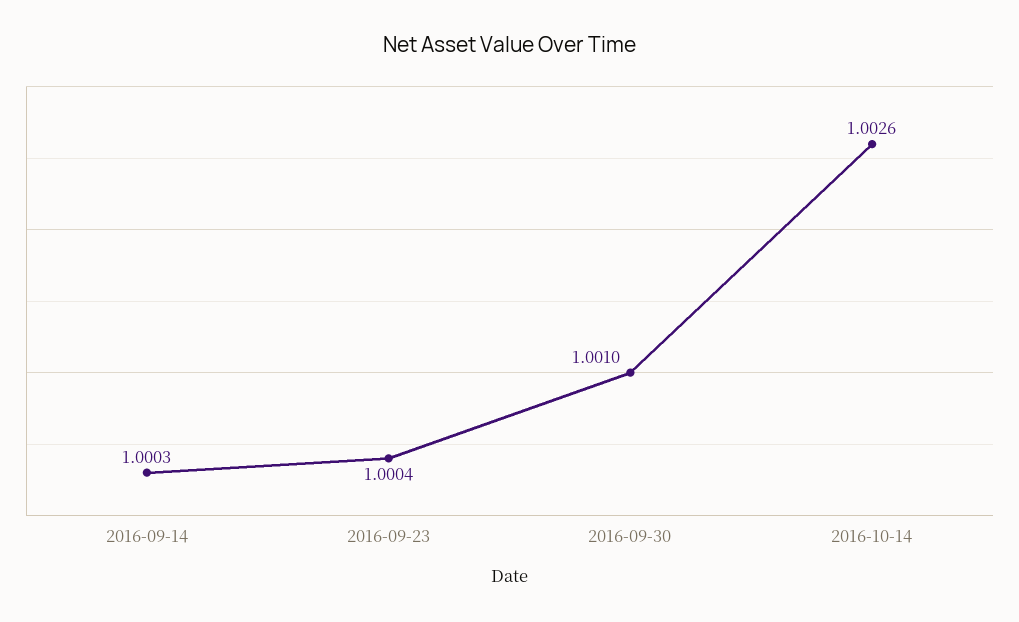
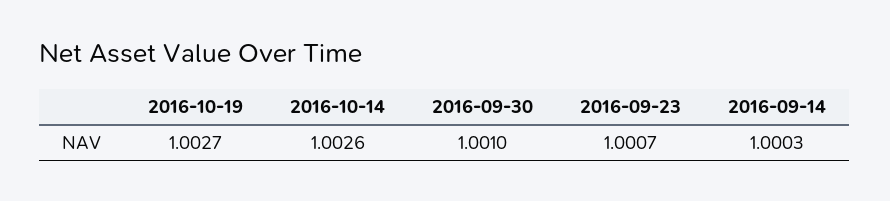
2016-09-23: 1.0004 -> 1.0007
2016-10-19: none -> 1.0027

